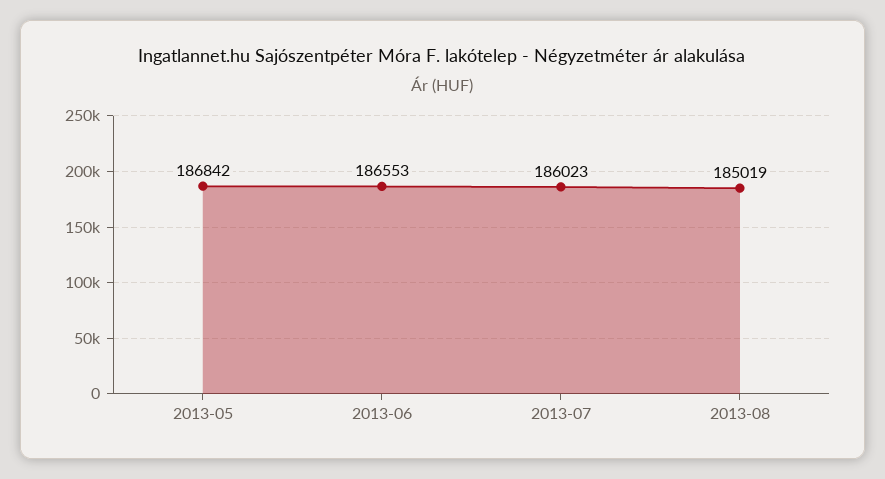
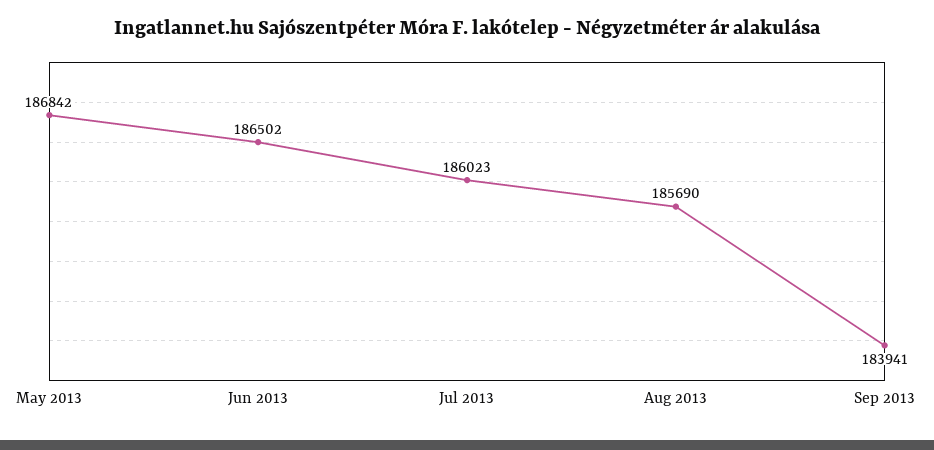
2013-06: 186553 -> 186502
2013-08: 185019 -> 185690
Sep 2013: none -> 183941

